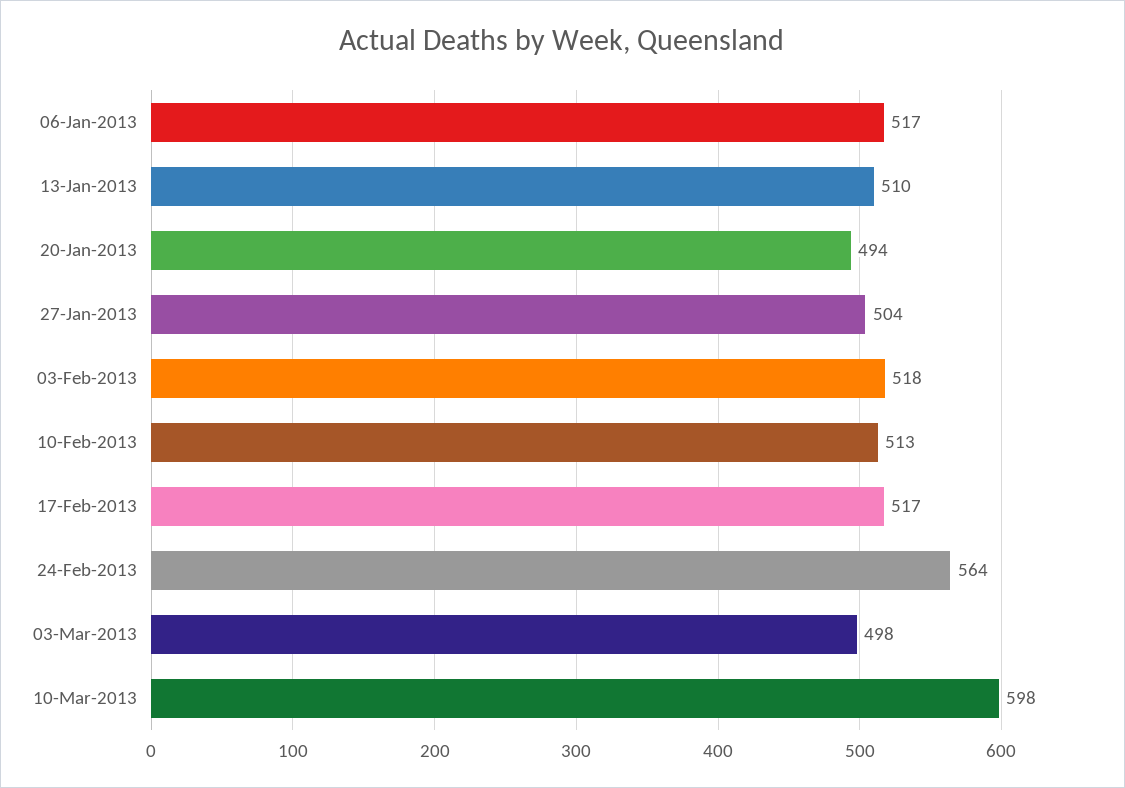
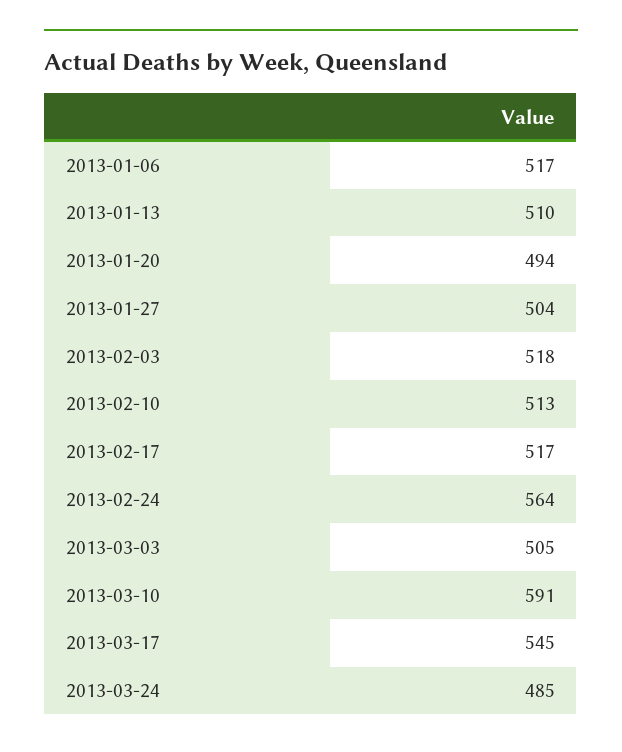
03-Mar-2013: 498 -> 505
10-Mar-2013: 598 -> 591
2013-03-17: none -> 545
2013-03-24: none -> 485

